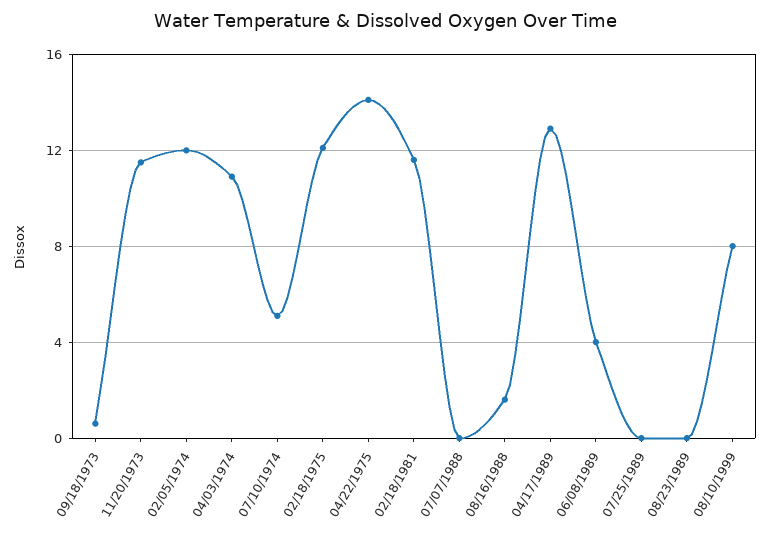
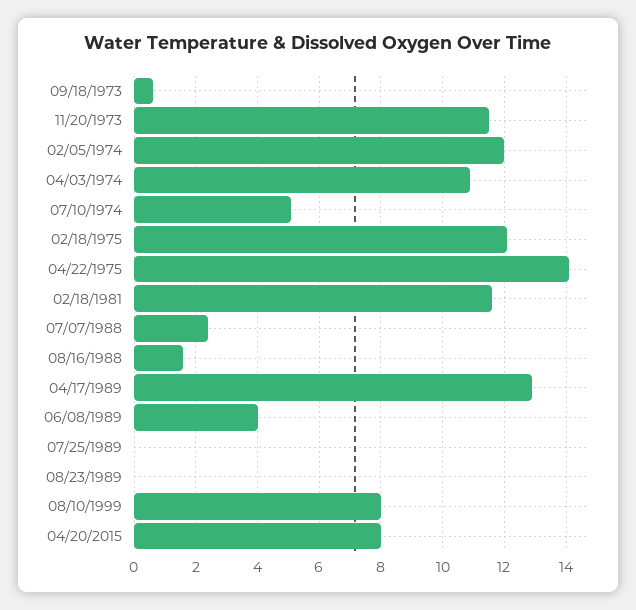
07/07/1988: 0 -> 2.5
04/20/2015: none -> 8

